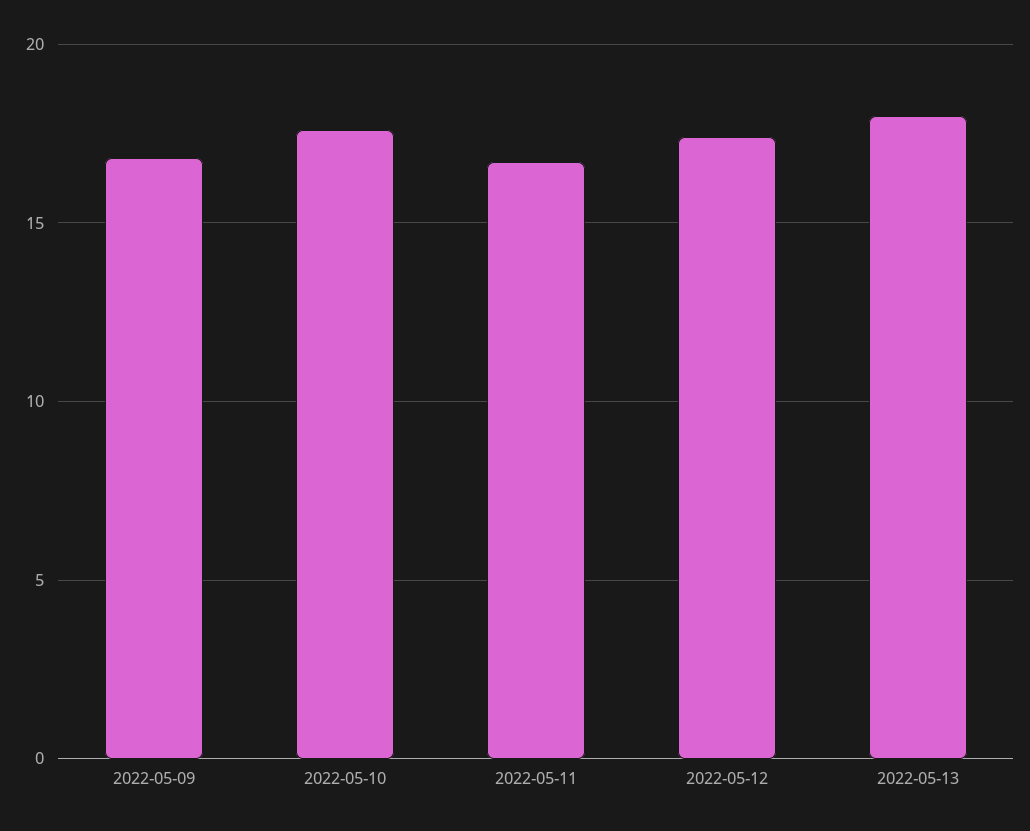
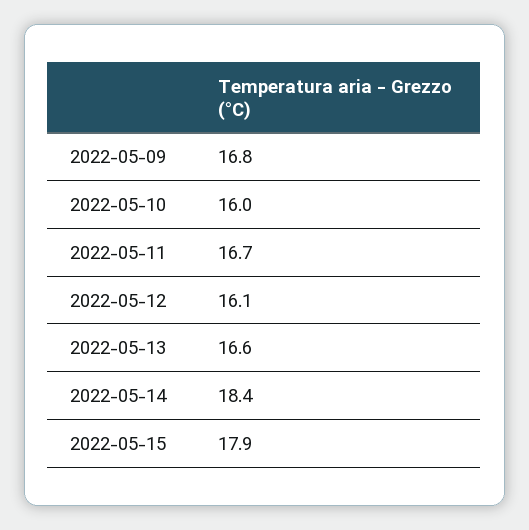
2022-05-10: 17.5 -> 16
2022-05-12: 17.5 -> 16.1
2022-05-13: 18 -> 16.6
2022-05-14: none -> 18.4
2022-05-15: none -> 17.9

